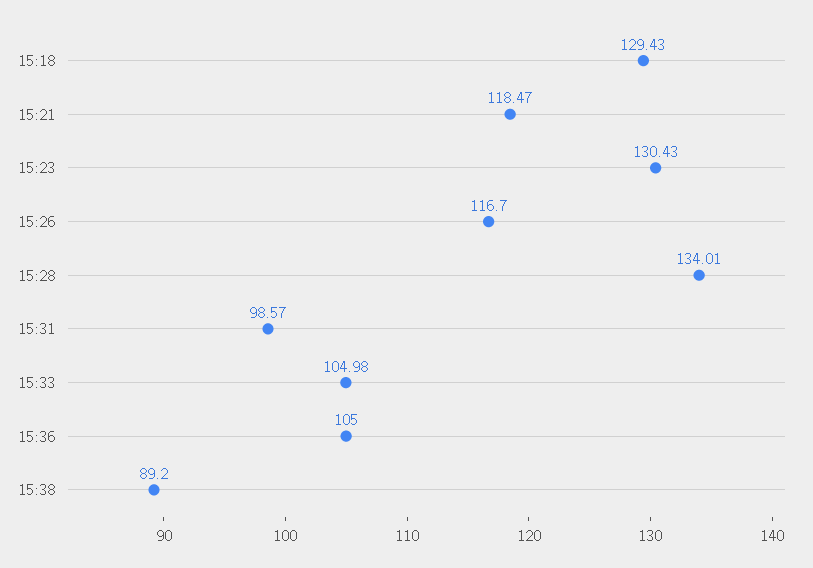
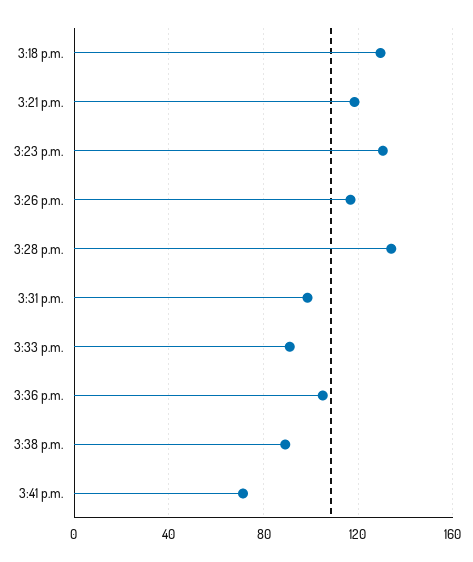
15:33: 104.98 -> 90
3:41 p.m.: none -> 70

